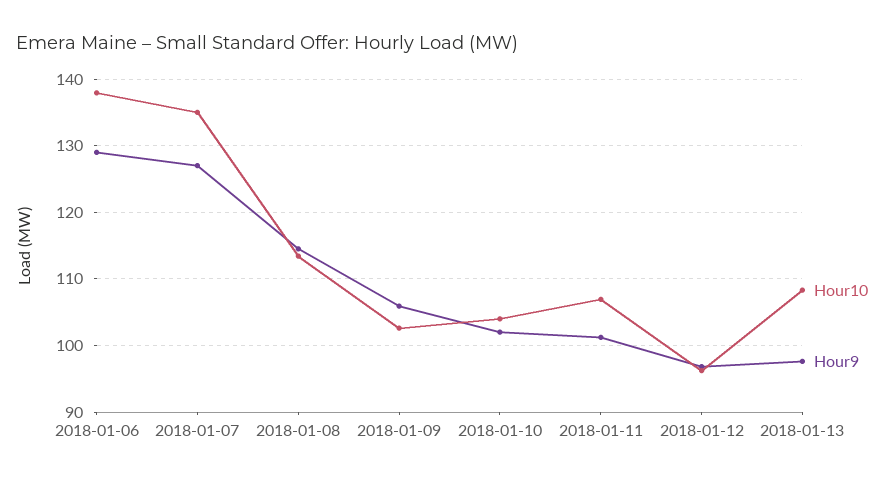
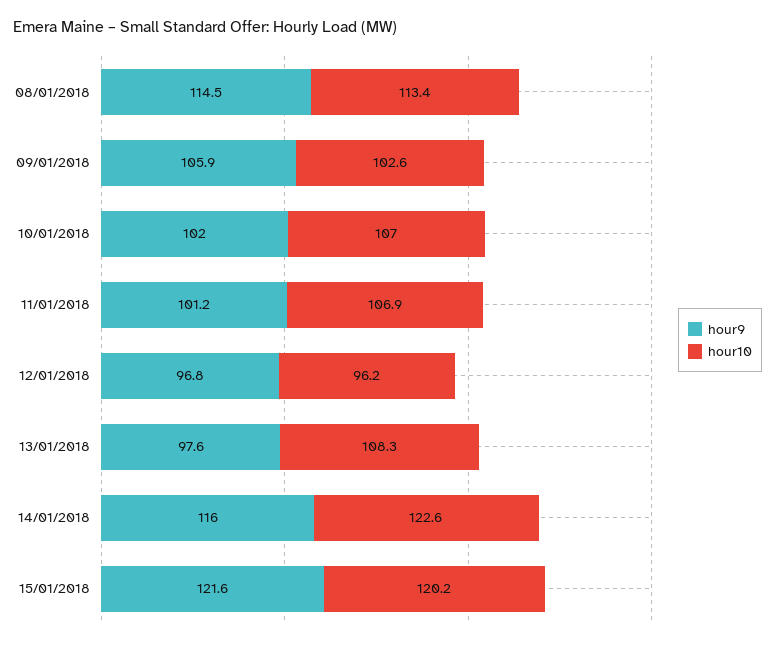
Hour10, 2018-01-06: 138 -> none
Hour9, 2018-01-06: 129 -> none
Hour10, 2018-01-07: 135 -> none
Hour9, 2018-01-07: 127 -> none
Hour10, 2018-01-10: 104 -> 107
Hour9, 14/01/2018: none -> 116
Hour10, 14/01/2018: none -> 122.6
Hour9, 15/01/2018: none -> 121.6
Hour10, 15/01/2018: none -> 120.2

